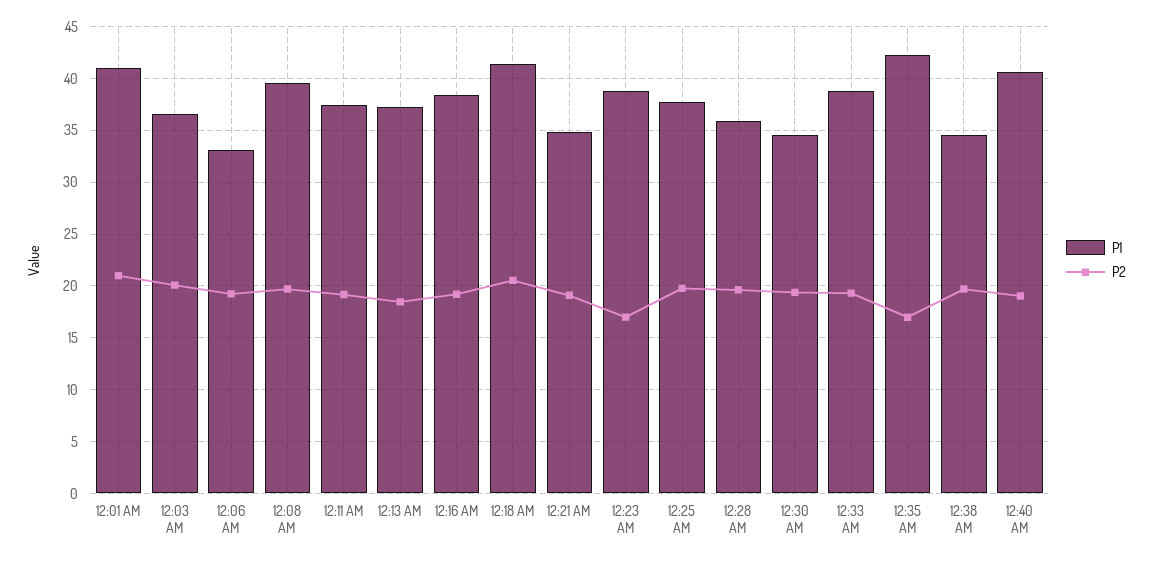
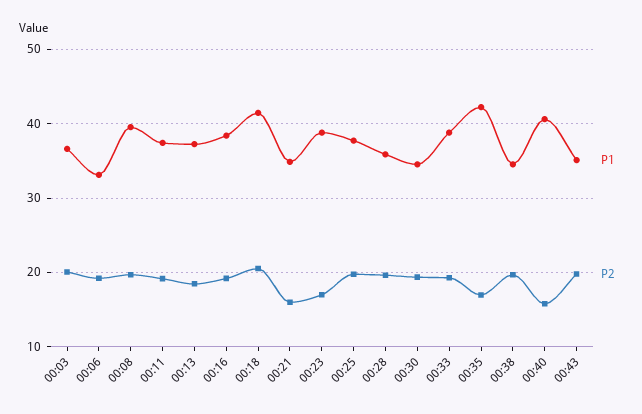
P1, 12:01 AM: 41 -> none
P2, 12:01 AM: 21 -> none
P2, 12:21 AM: 19 -> 16
P2, 12:40 AM: 19 -> 16
P1, 00:43: none -> 35
P2, 00:43: none -> 20

